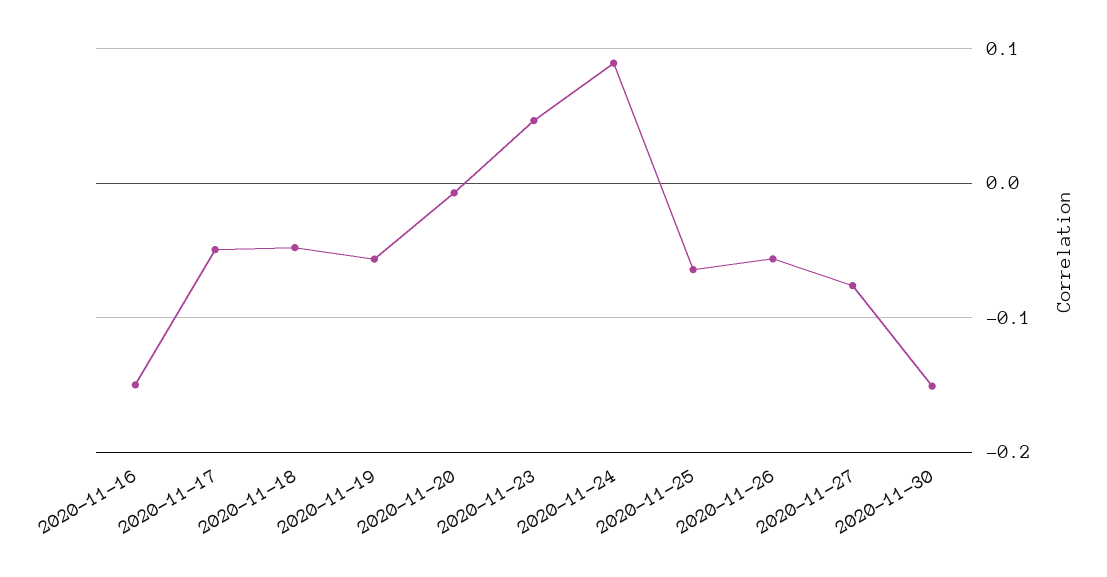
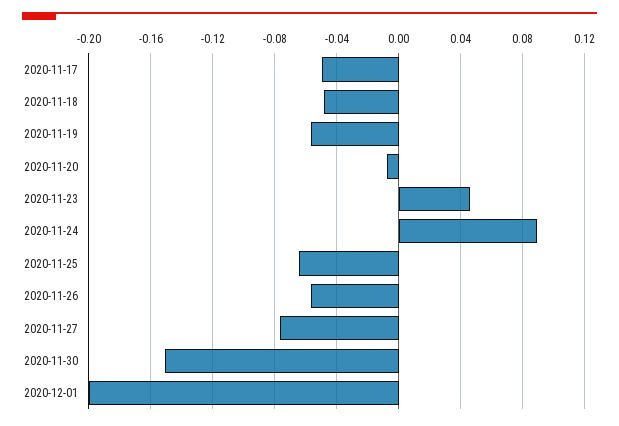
2020-11-16: -0.15 -> none
2020-12-01: none -> -0.2

